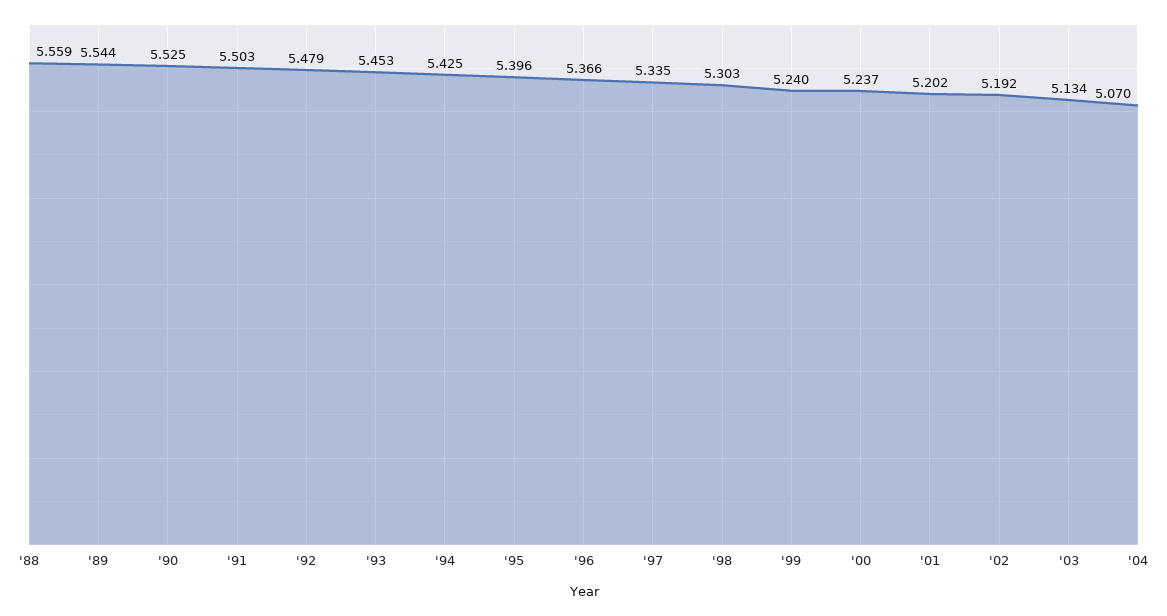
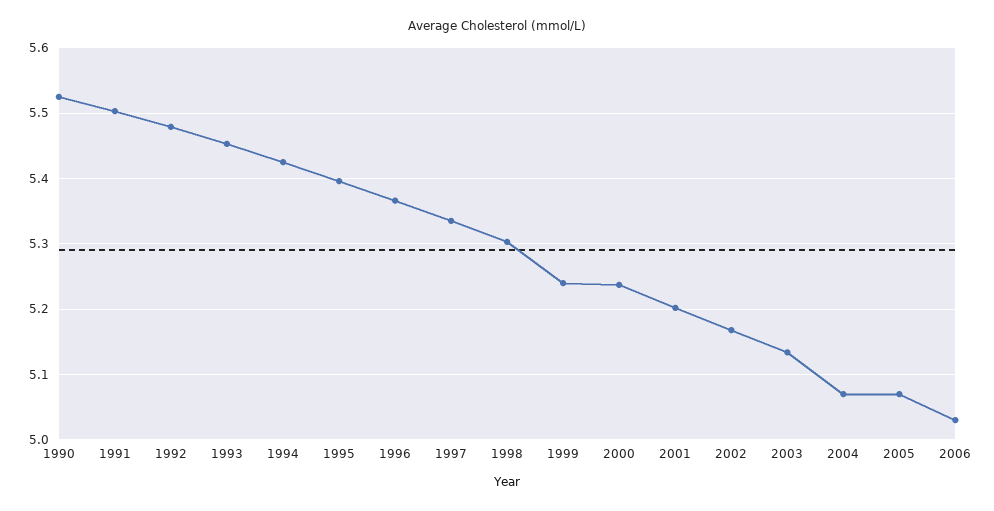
'88: 5.559 -> none
'89: 5.544 -> none
'02: 5.192 -> 5.17
2005: none -> 5.07
2006: none -> 5.03

